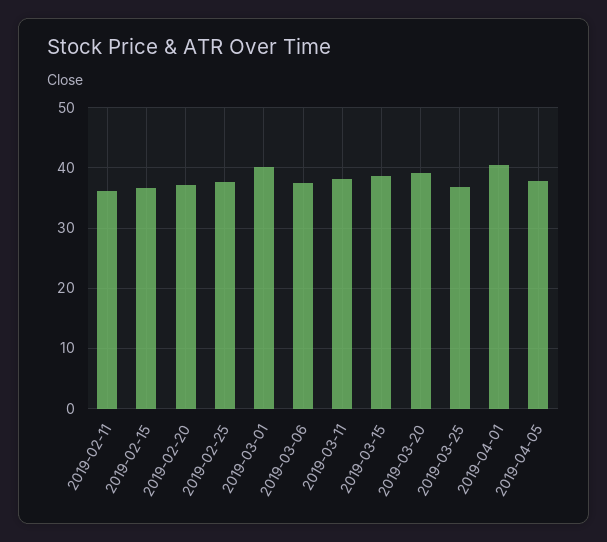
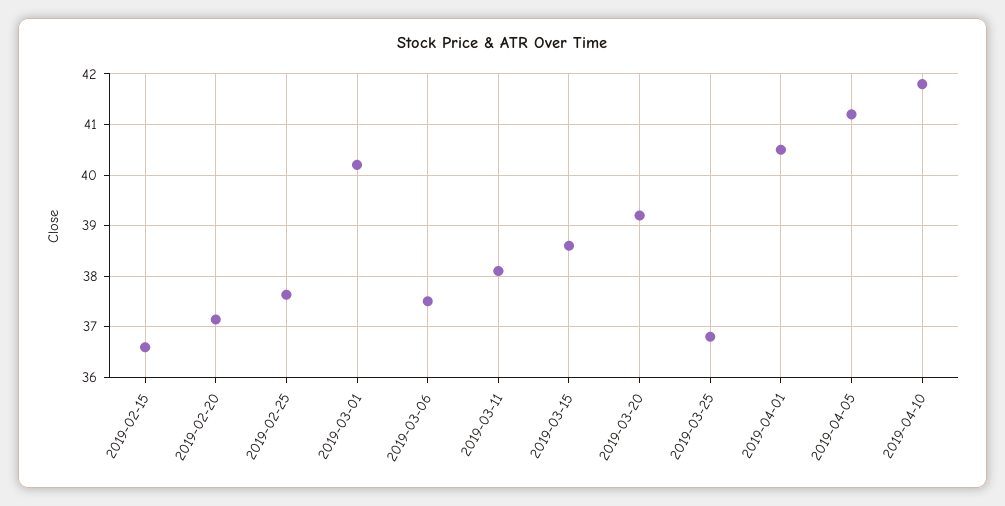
2019-02-11: 36 -> none
2019-04-05: 38 -> 41.2
2019-04-10: none -> 41.8

